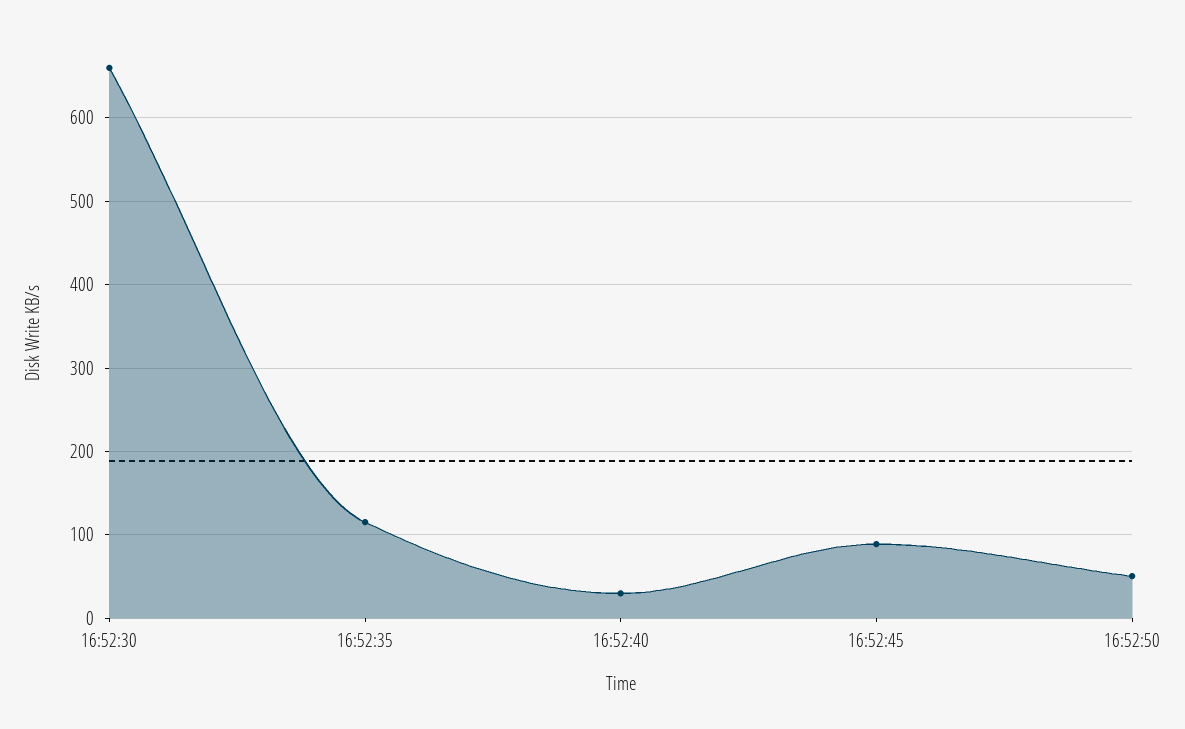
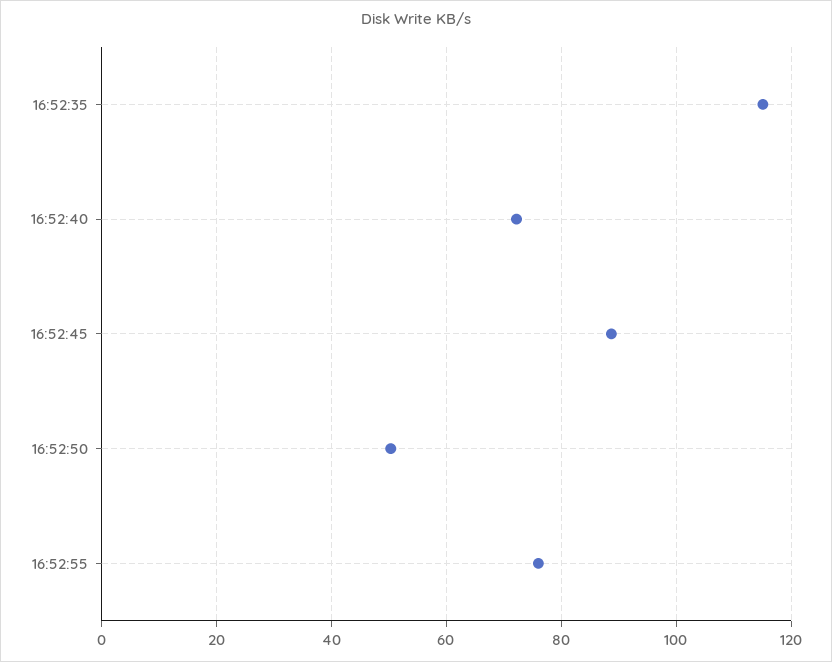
16:52:30: 660 -> none
16:52:40: 30 -> 72
16:52:55: none -> 76

